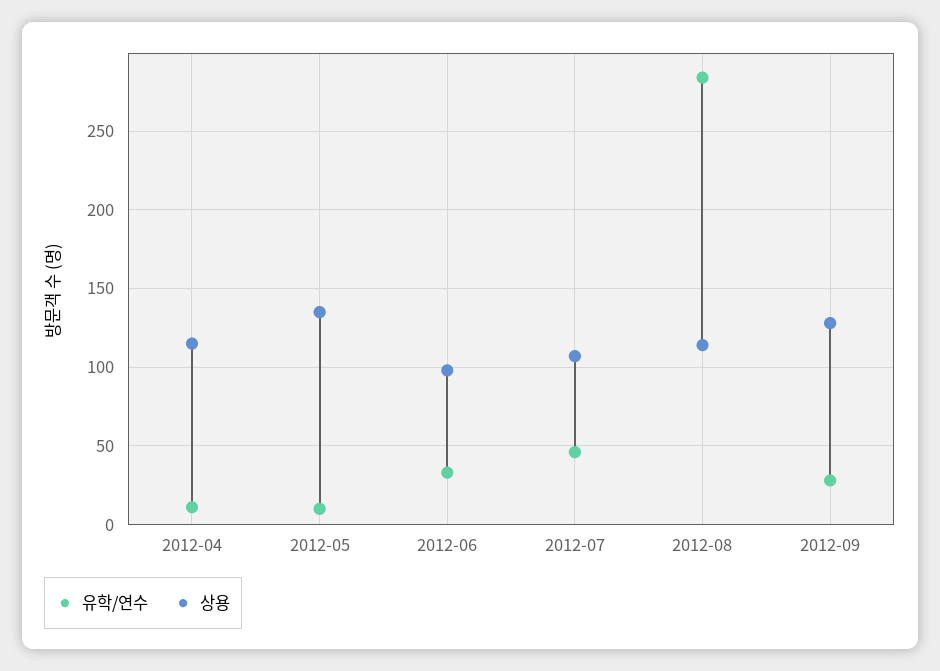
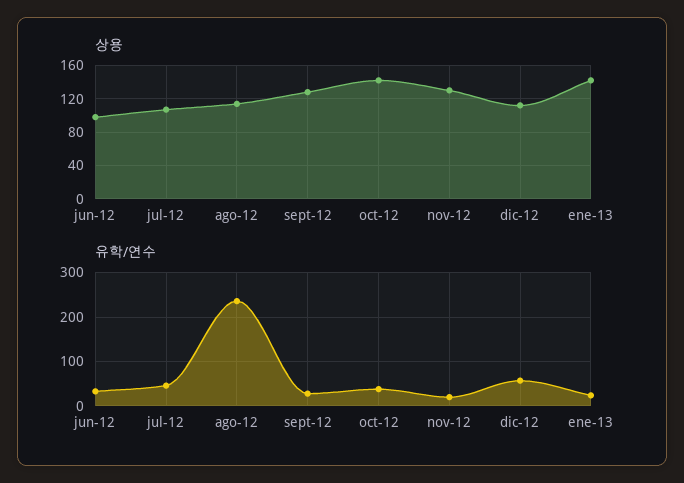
유학/연수, 2012-04: 10 -> none
상용, 2012-04: 115 -> none
유학/연수, 2012-05: 10 -> none
상용, 2012-05: 135 -> none
유학/연수, 2012-08: 285 -> 240
상용, oct-12: none -> 140
상용, nov-12: none -> 130
상용, dic-12: none -> 110
상용, ene-13: none -> 140
유학/연수, oct-12: none -> 40
유학/연수, nov-12: none -> 20
유학/연수, dic-12: none -> 60
유학/연수, ene-13: none -> 20

